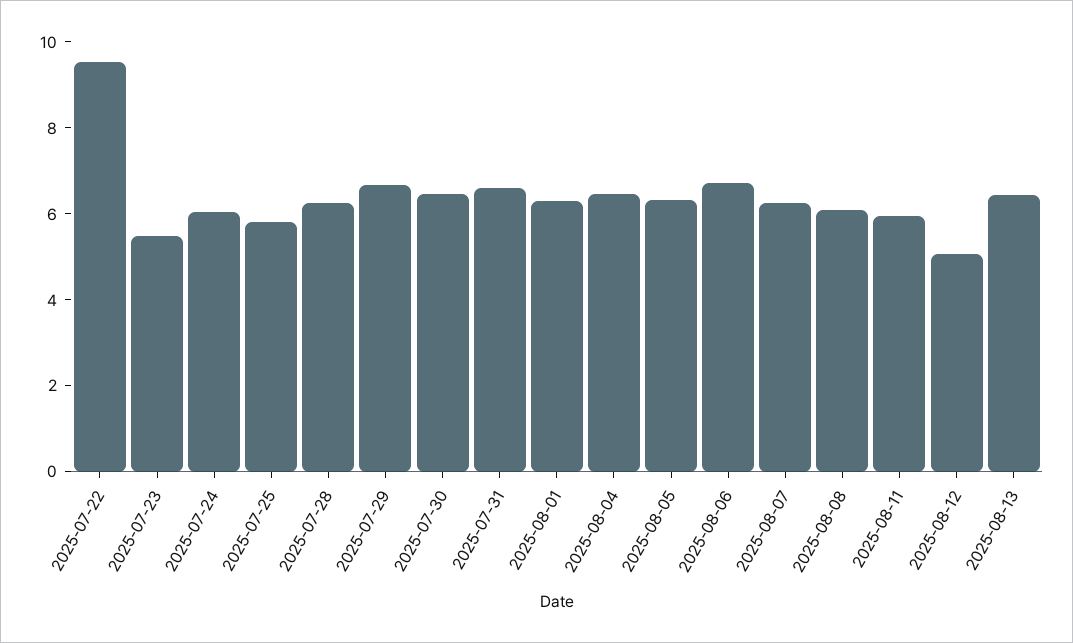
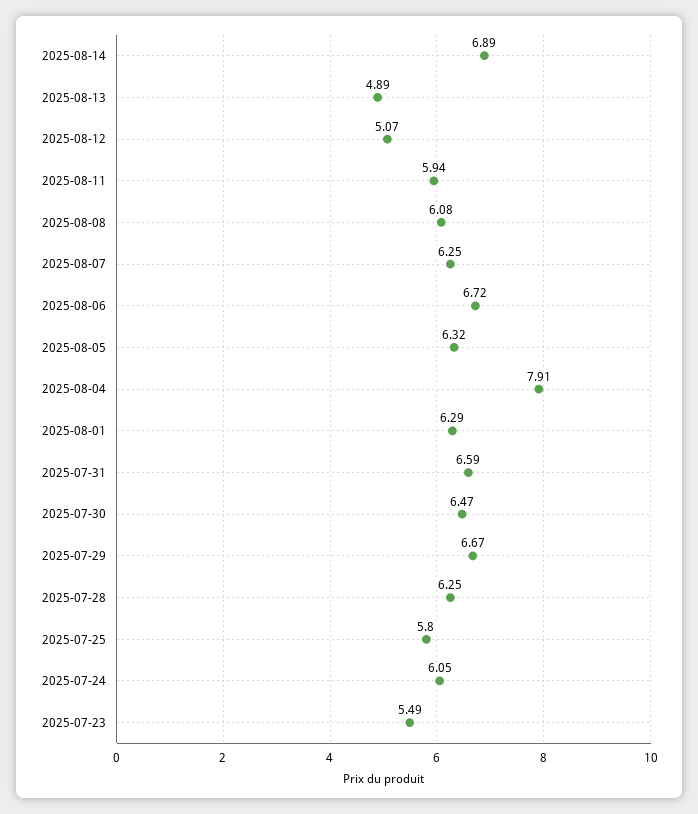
2025-07-22: 9.5 -> none
2025-08-04: 6.5 -> 7.91
2025-08-13: 6.5 -> 4.89
2025-08-14: none -> 6.89

